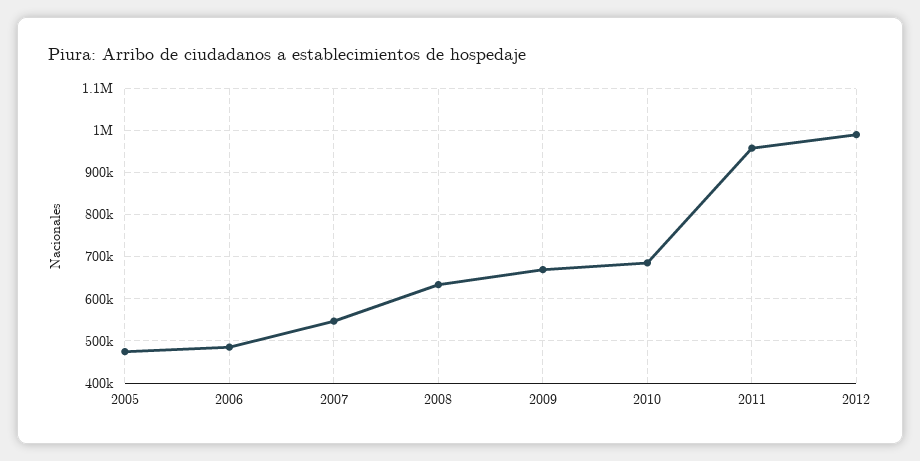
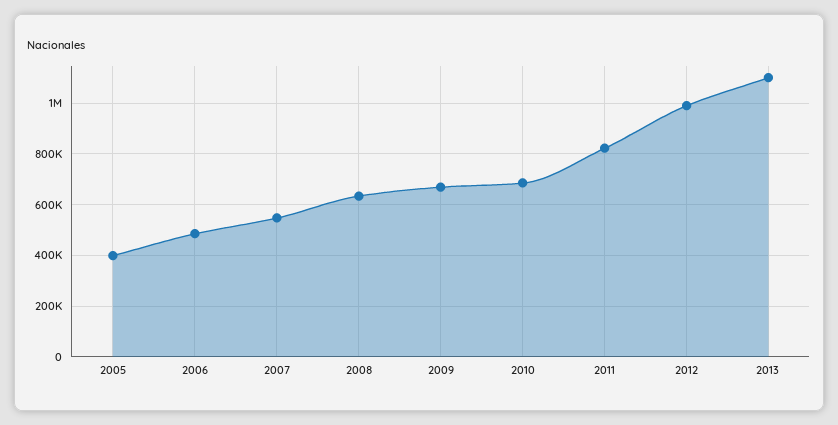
2005: 480000 -> 400000
2011: 960000 -> 825000
2013: none -> 1100000

